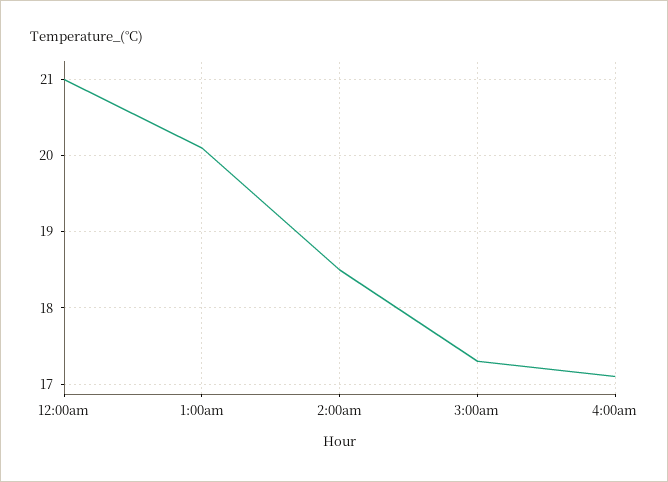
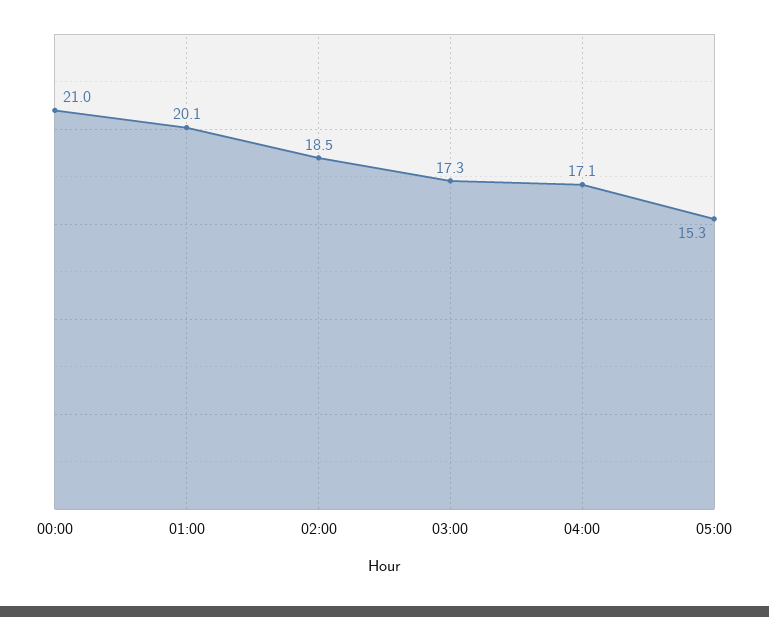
05:00: none -> 15.3

